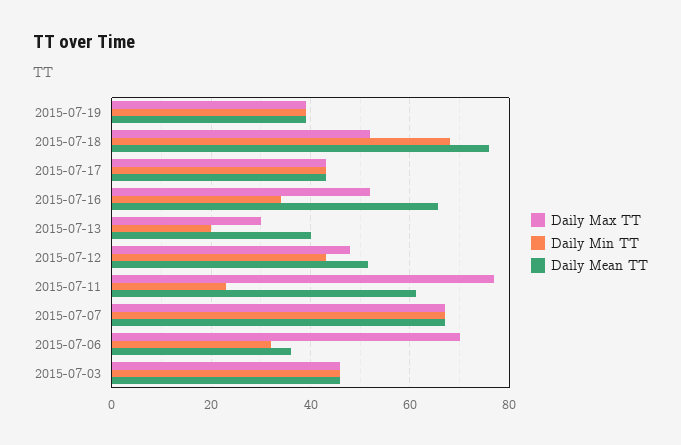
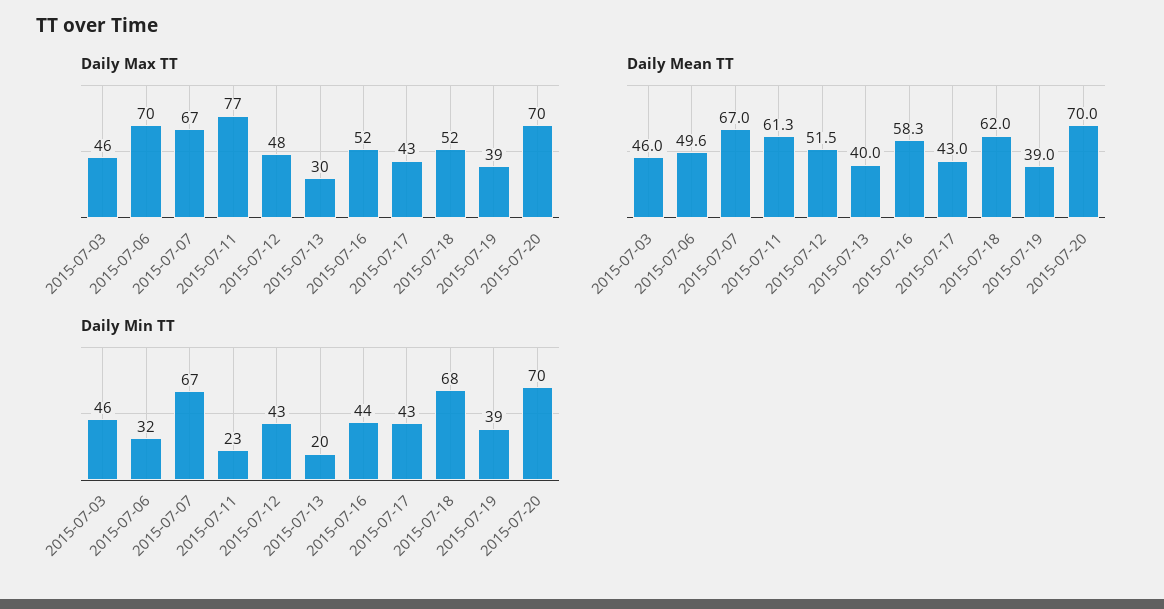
Daily Mean TT, 2015-07-18: 76 -> 62
Daily Min TT, 2015-07-16: 34 -> 44
Daily Mean TT, 2015-07-16: 66 -> 58.3
Daily Mean TT, 2015-07-06: 36 -> 49.6
Daily Max TT, 2015-07-20: none -> 70
Daily Mean TT, 2015-07-20: none -> 70
Daily Min TT, 2015-07-20: none -> 70

